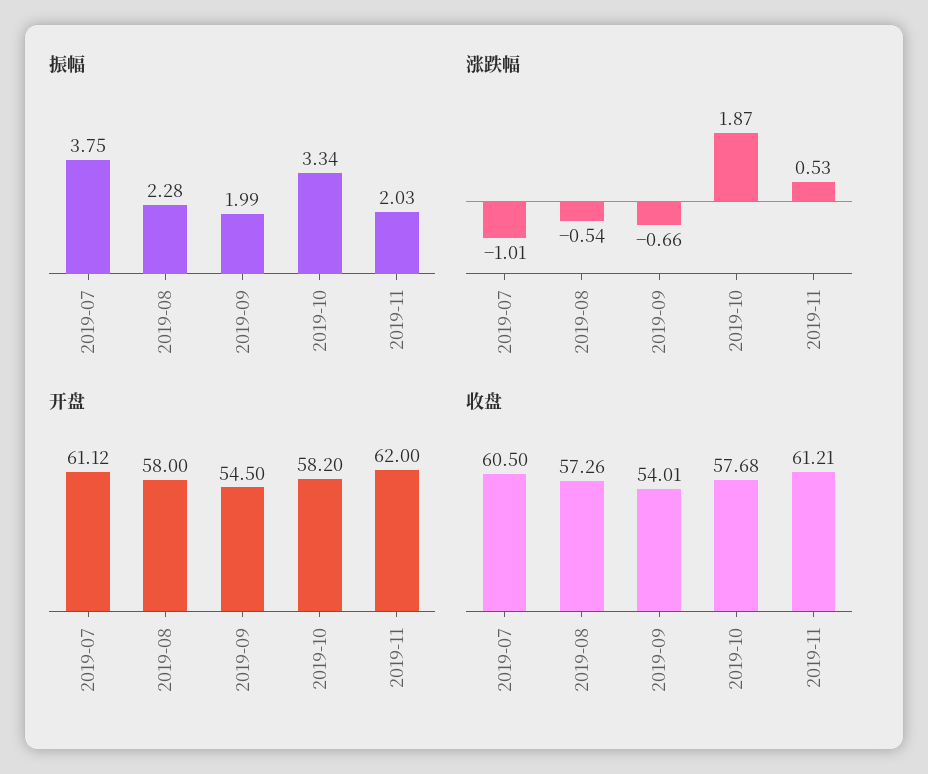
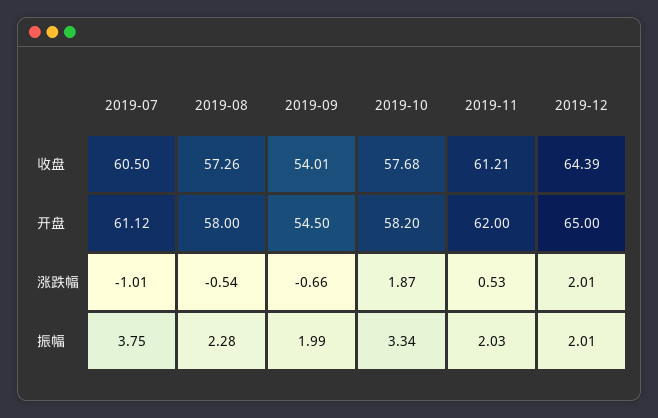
收盘, 2019-12: none -> 64.39
开盘, 2019-12: none -> 65
涨跌幅, 2019-12: none -> 2.01
振幅, 2019-12: none -> 2.01

